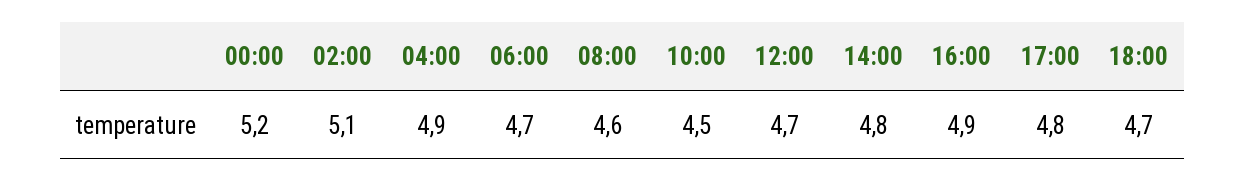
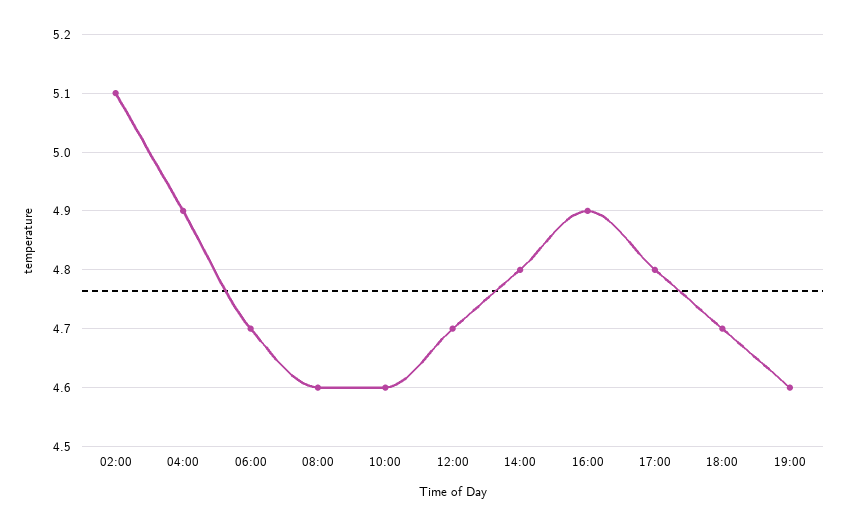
00:00: 5.2 -> none
10:00: 4.5 -> 4.6
19:00: none -> 4.6

